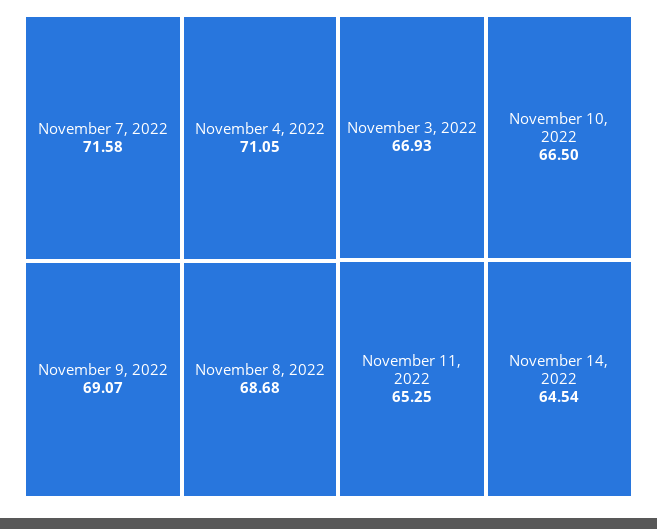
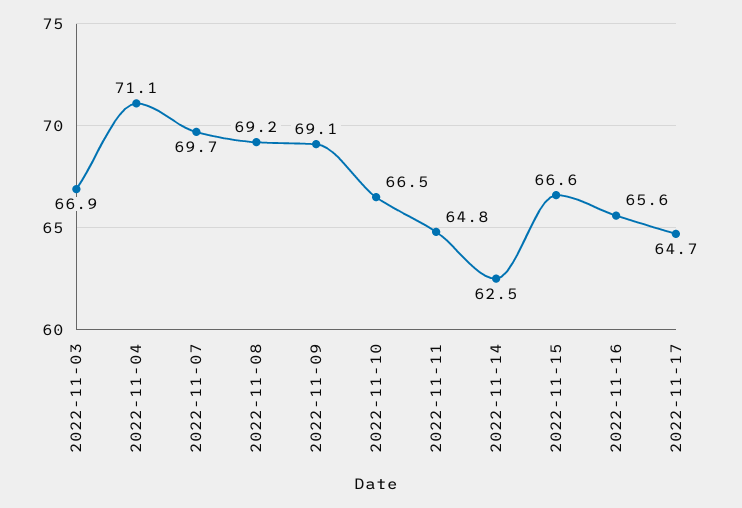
November 7, 2022: 71.58 -> 69.7
November 8, 2022: 68.68 -> 69.2
November 11, 2022: 65.25 -> 64.8
November 14, 2022: 64.54 -> 62.5
2022-11-15: none -> 66.6
2022-11-16: none -> 65.6
2022-11-17: none -> 64.7

